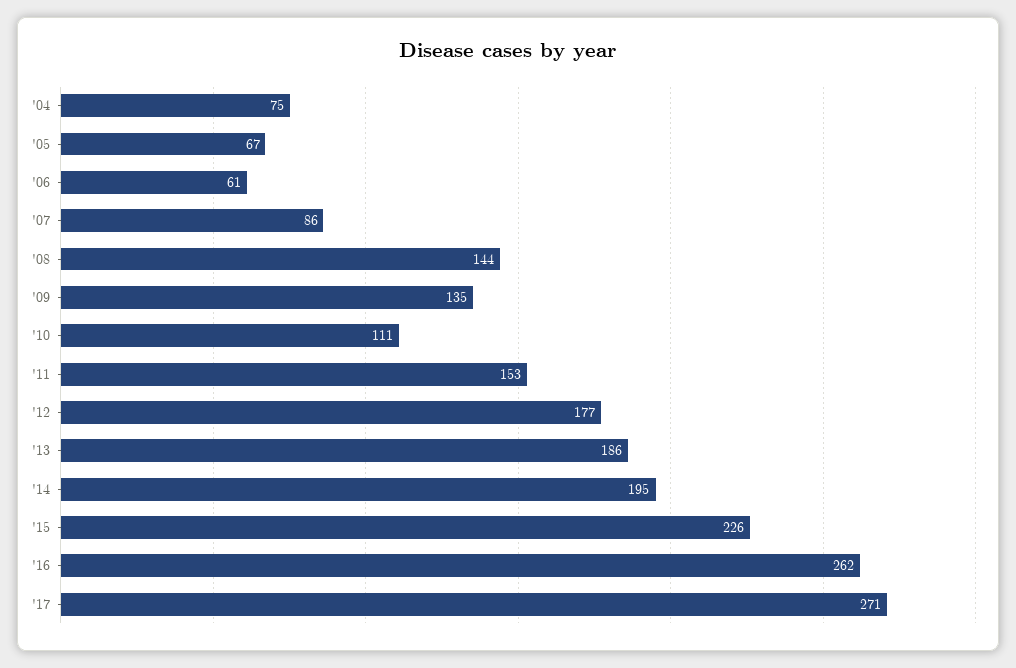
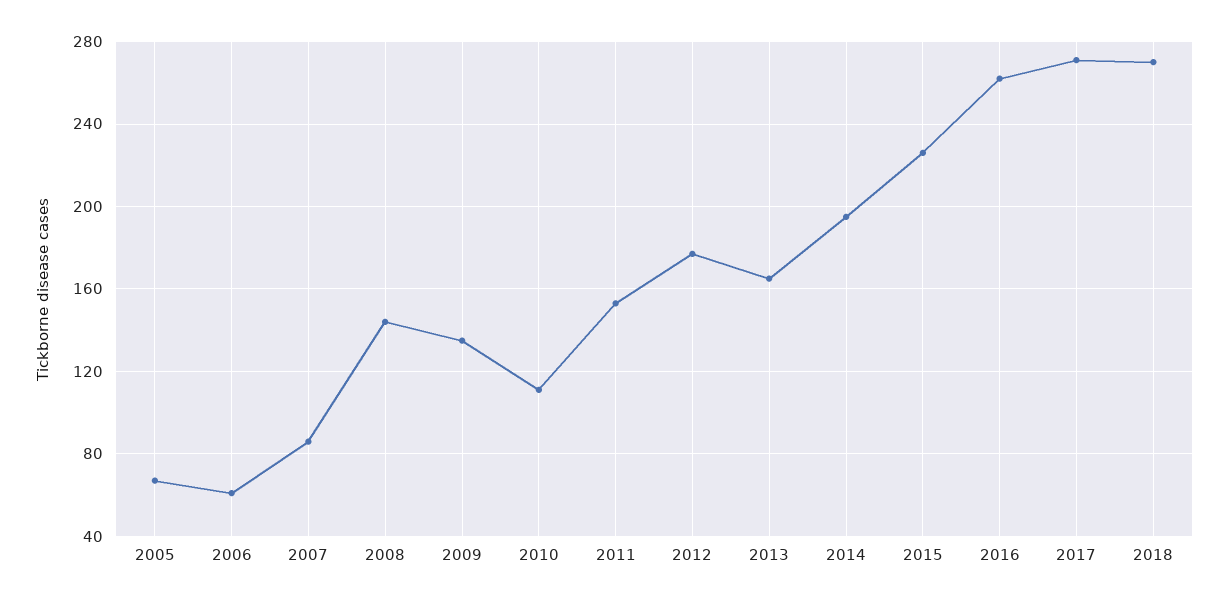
'04: 75 -> none
'13: 186 -> 165
2018: none -> 270

